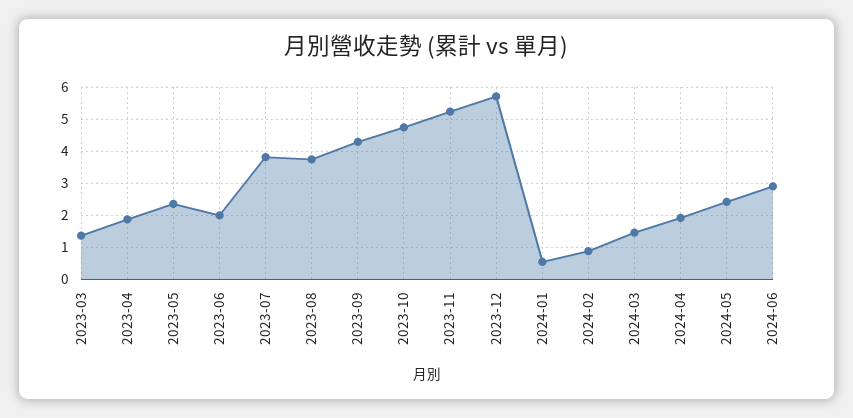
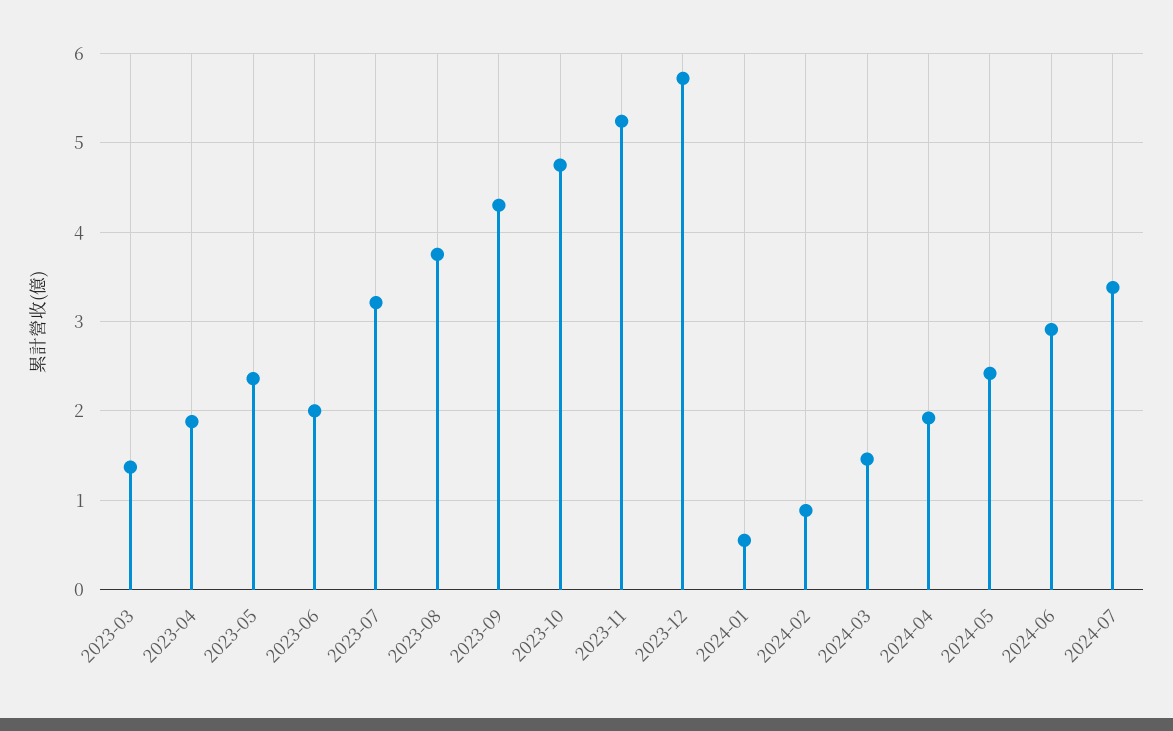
2023-07: 3.8 -> 3.2
2024-07: none -> 3.4

